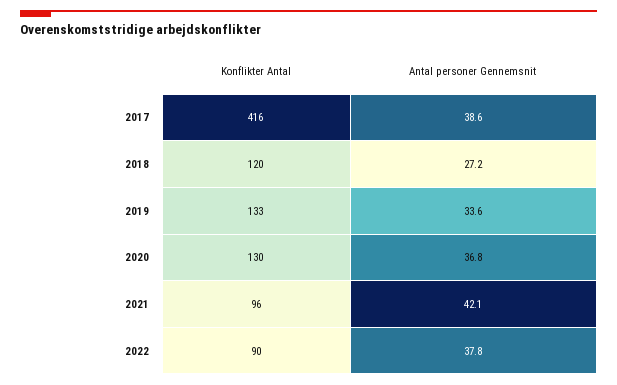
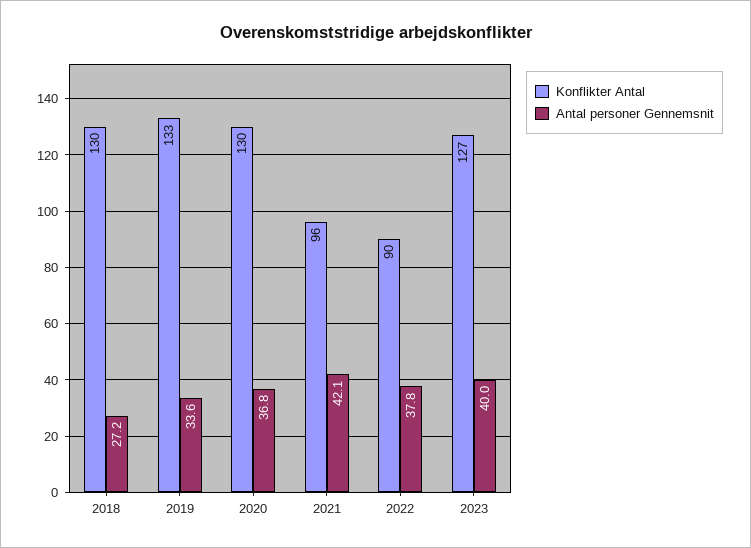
Konflikter Antal, 2017: 416 -> none
Antal personer Gennemsnit, 2017: 38.6 -> none
Konflikter Antal, 2018: 120 -> 130
Konflikter Antal, 2023: none -> 127
Antal personer Gennemsnit, 2023: none -> 40

